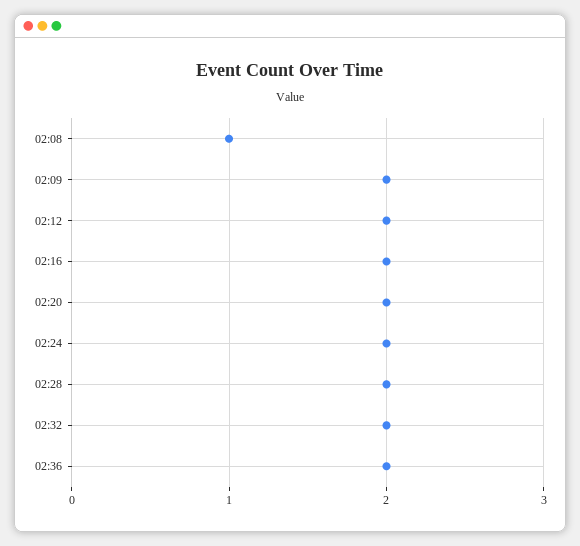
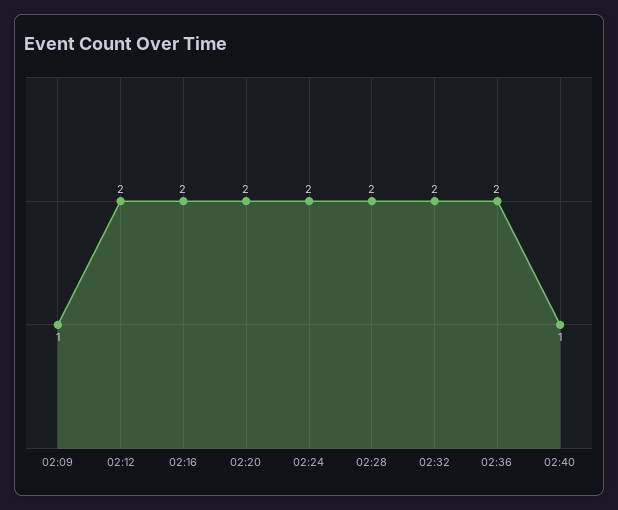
02:08: 1 -> none
02:09: 2 -> 1
02:40: none -> 1

